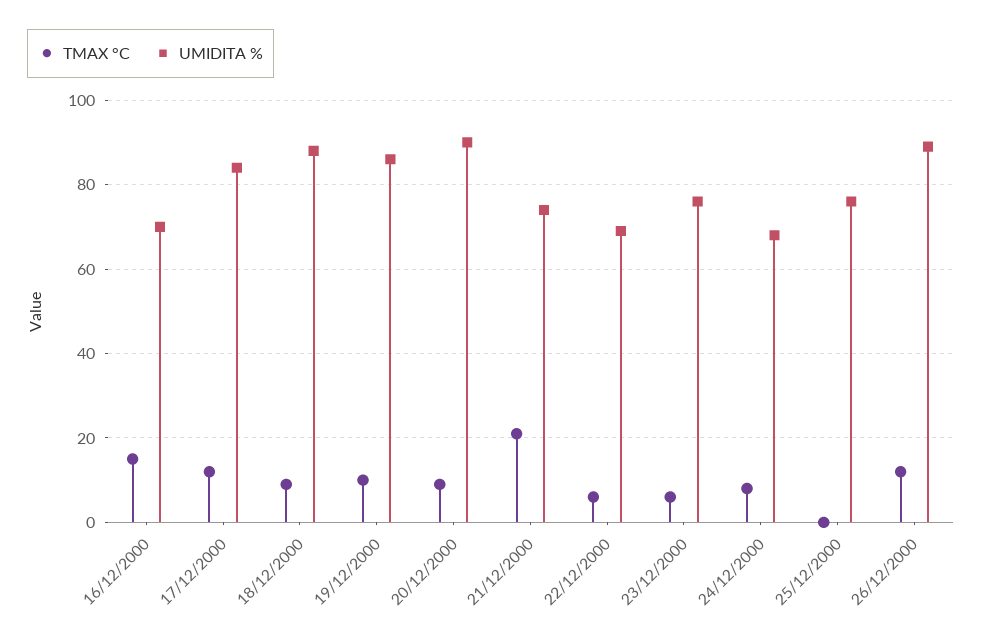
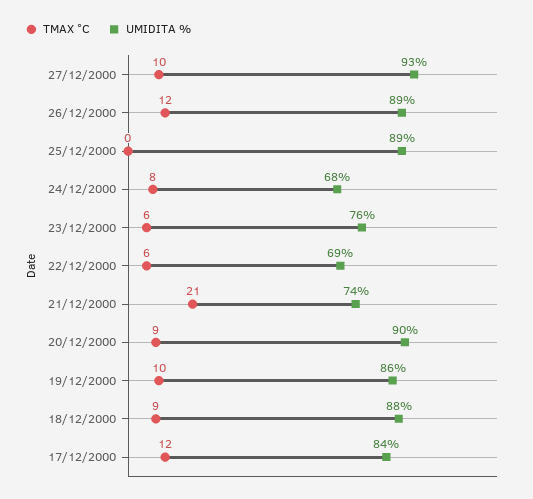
TMAX °C, 16/12/2000: 15 -> none
UMIDITA %, 16/12/2000: 70 -> none
UMIDITA %, 25/12/2000: 75 -> 89
TMAX °C, 27/12/2000: none -> 10
UMIDITA %, 27/12/2000: none -> 93

